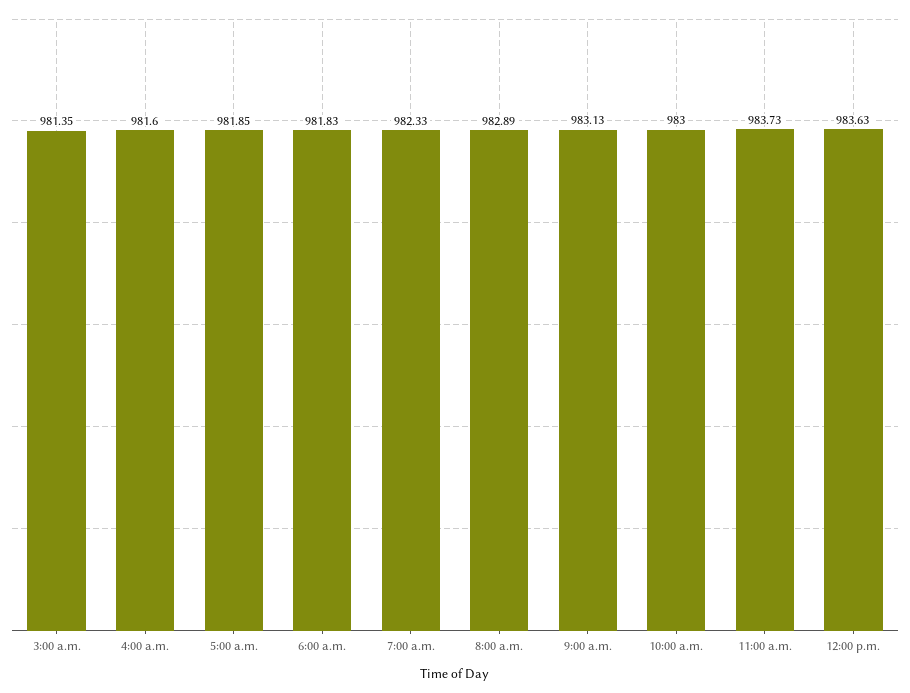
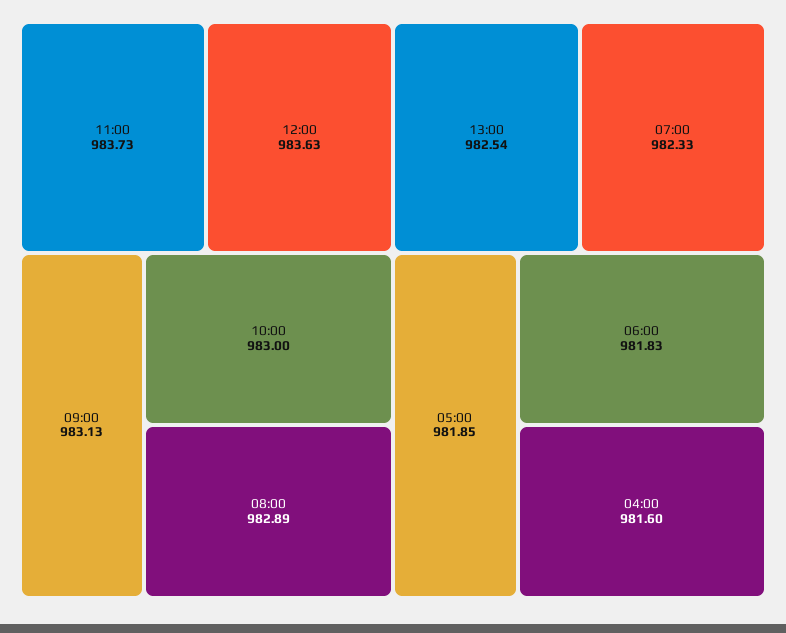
3:00 a.m.: 981.35 -> none
13:00: none -> 982.54

